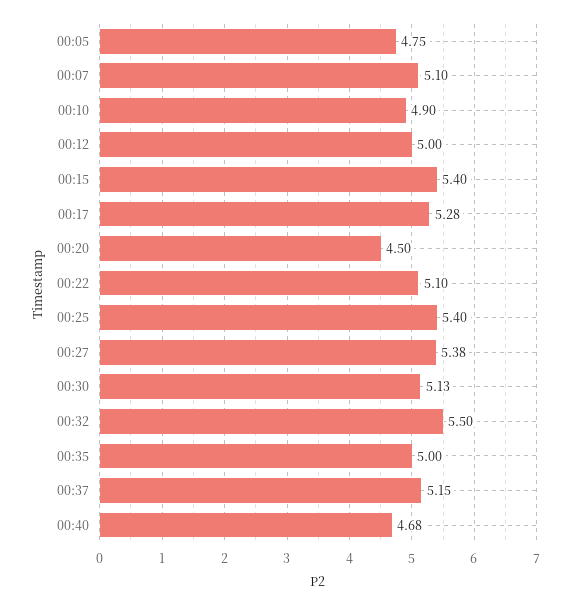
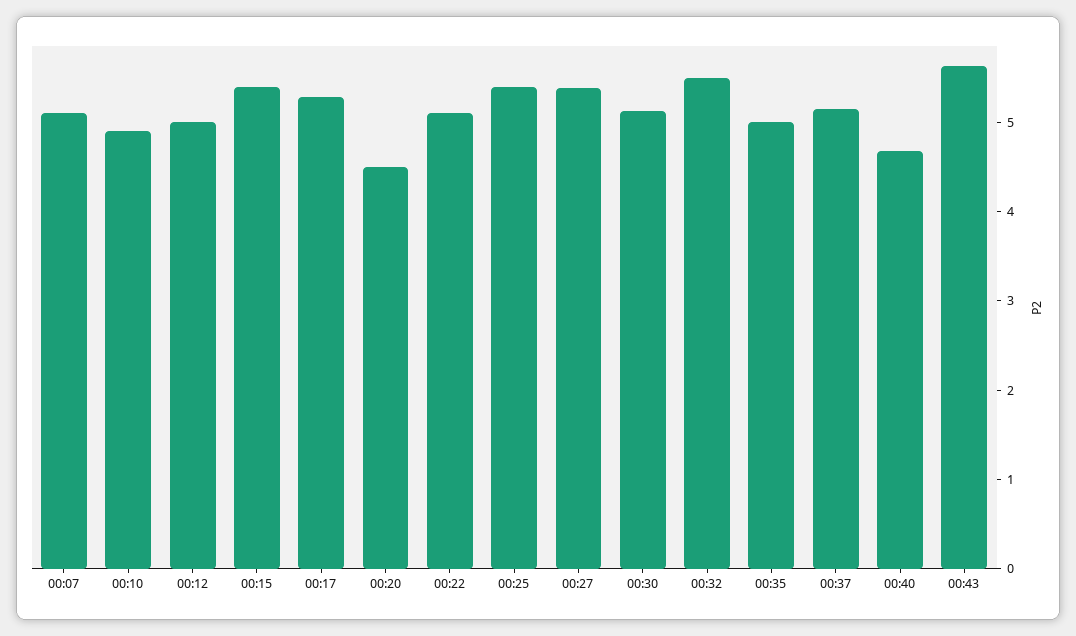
00:05: 4.75 -> none
00:43: none -> 5.6

